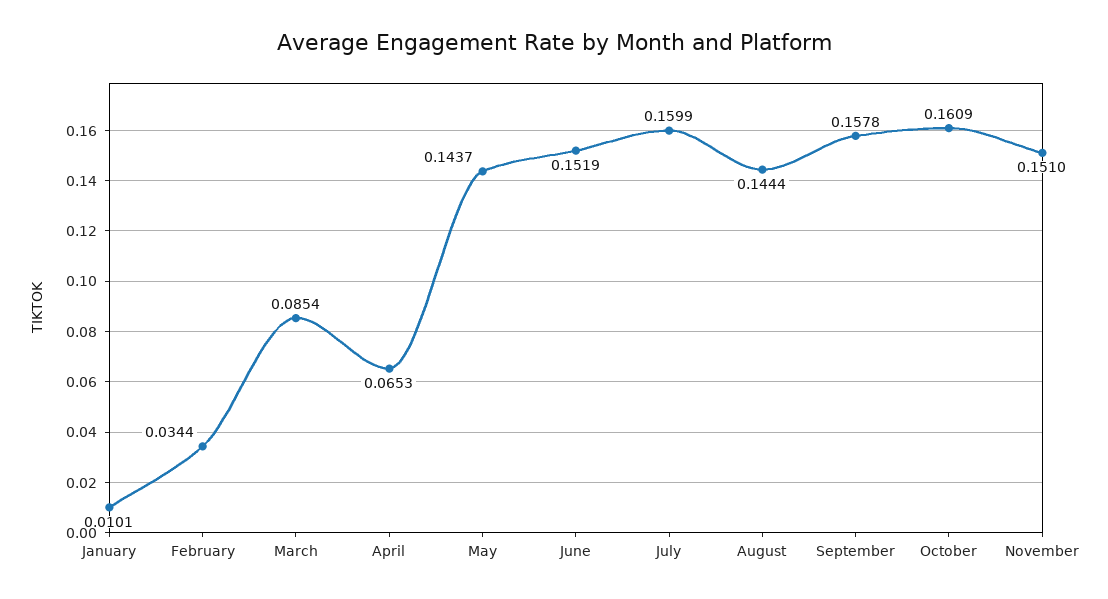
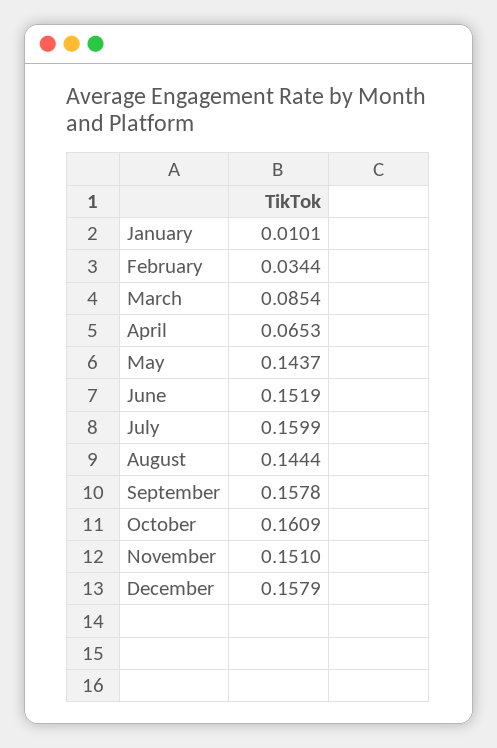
December: none -> 0.1579

